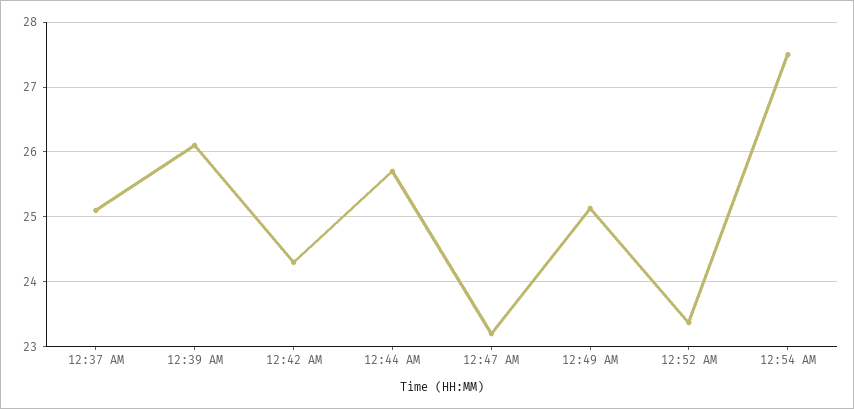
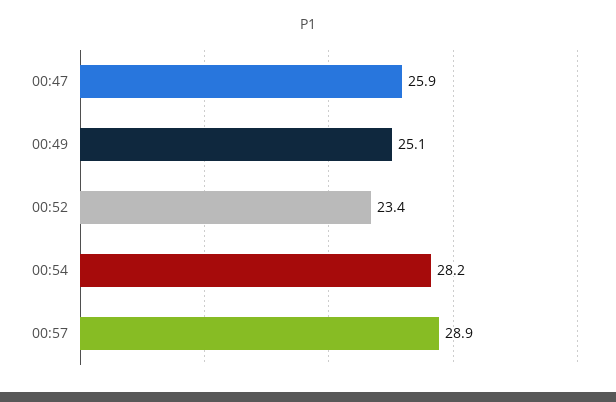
12:37 AM: 25.1 -> none
12:39 AM: 26.1 -> none
12:42 AM: 24.3 -> none
12:44 AM: 25.7 -> none
12:47 AM: 23.2 -> 25.9
12:54 AM: 27.5 -> 28.2
00:57: none -> 28.9

